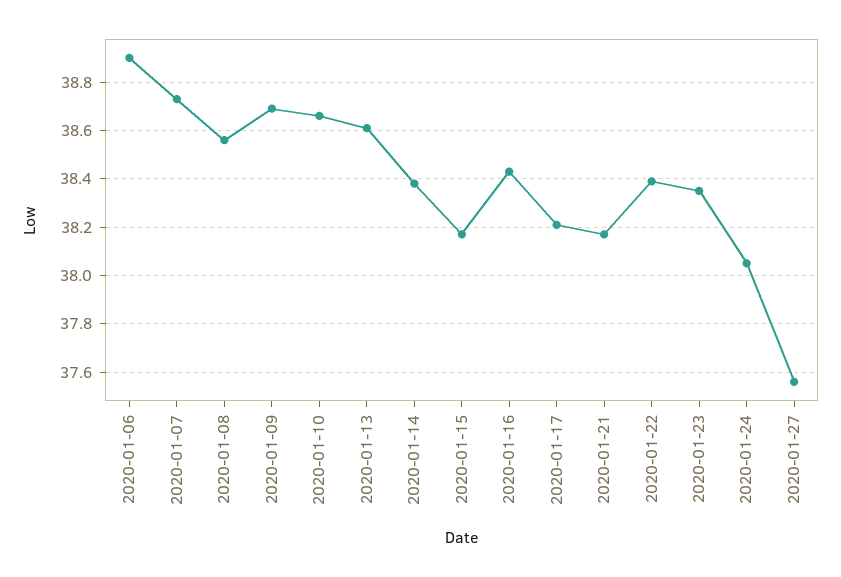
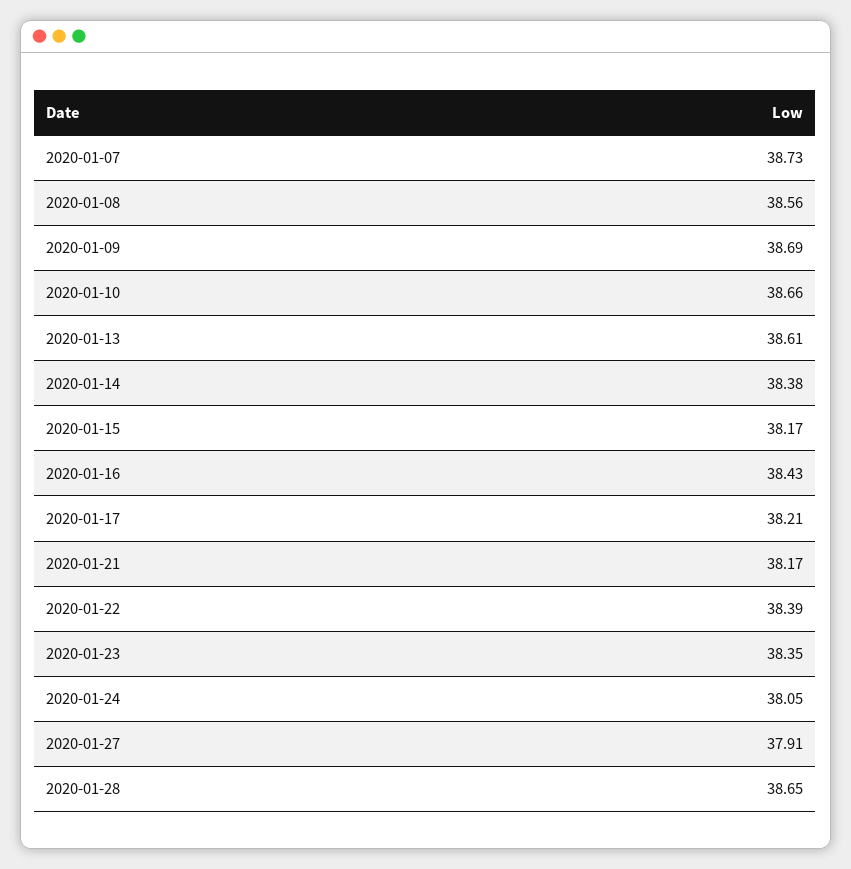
2020-01-06: 38.9 -> none
2020-01-27: 37.55 -> 37.91
2020-01-28: none -> 38.65

